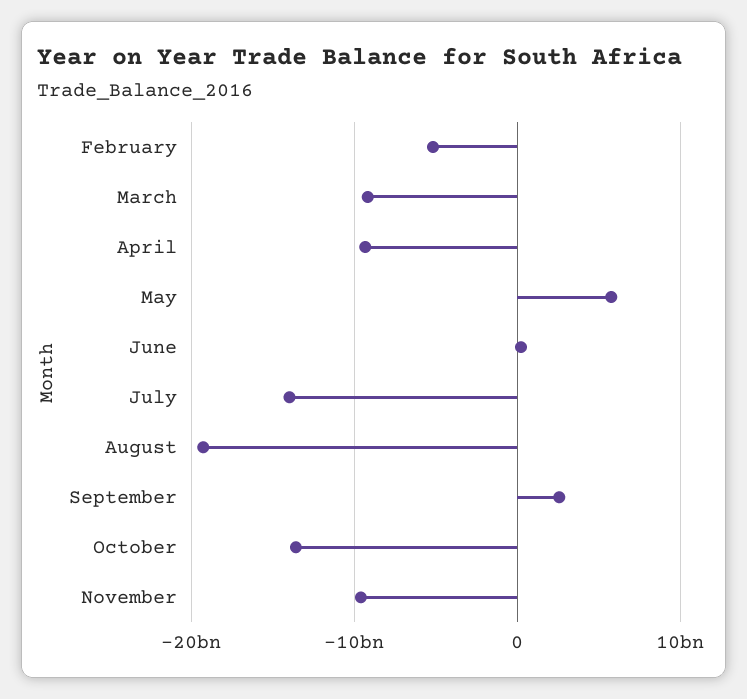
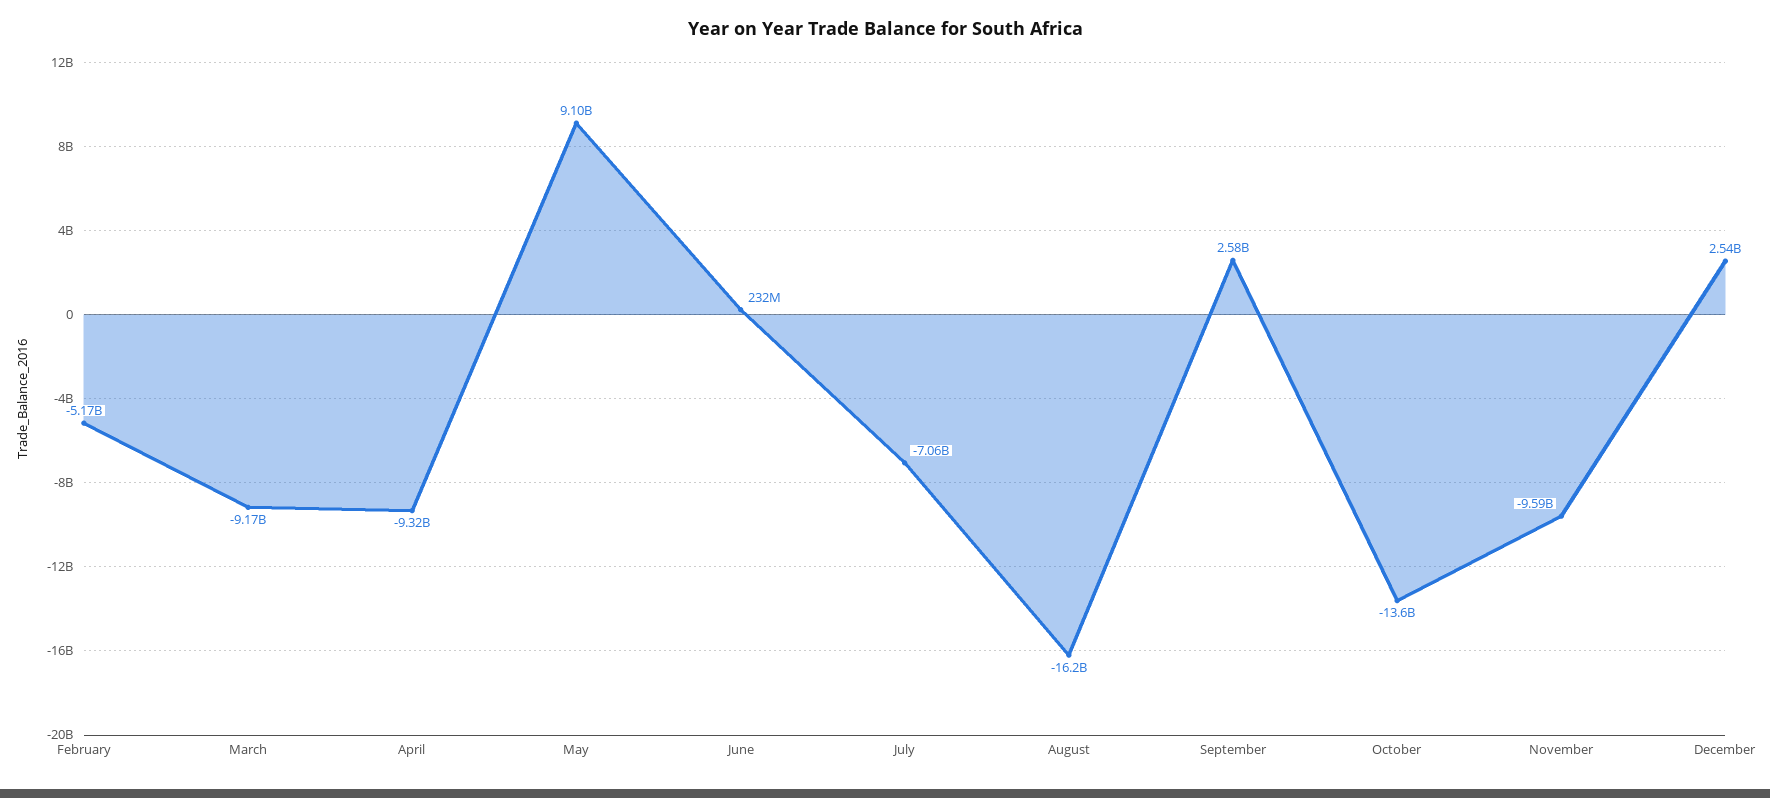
May: 6000000000 -> 9100000000
July: -14000000000 -> -7060000000
August: -19000000000 -> -16200000000
December: none -> 2540000000

